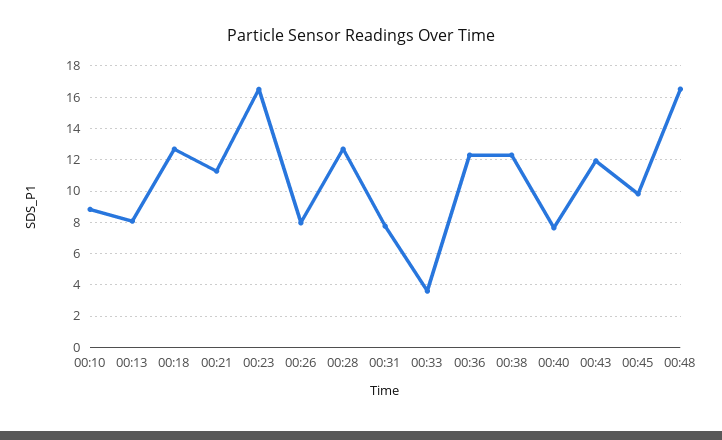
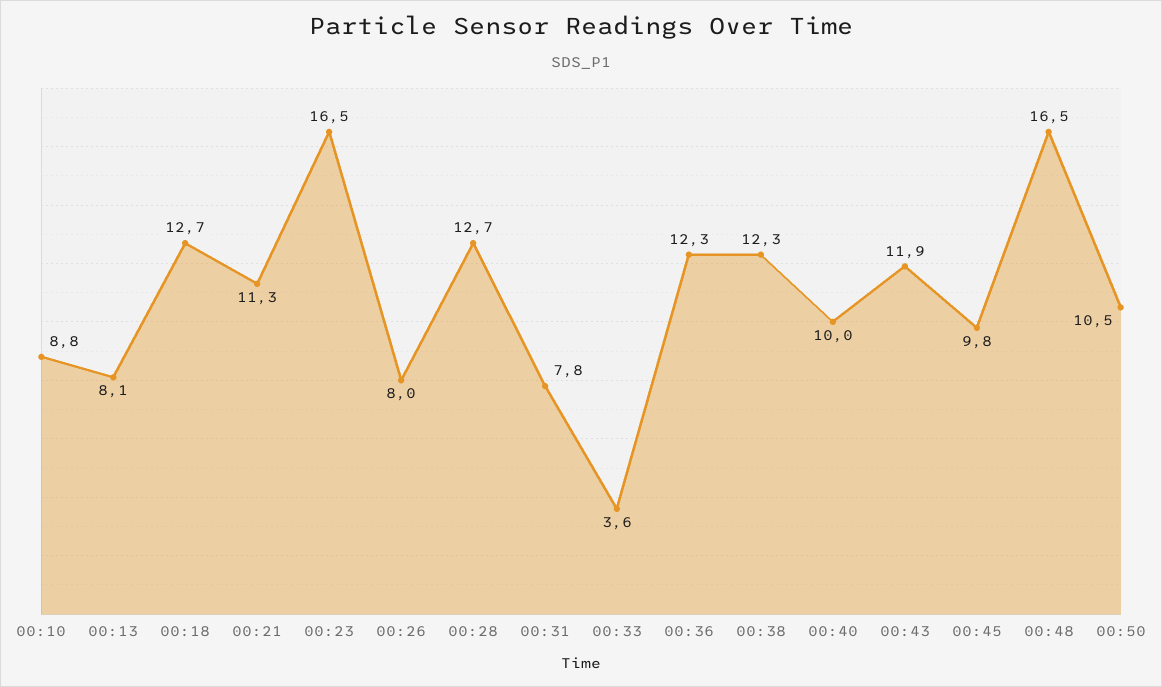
00:40: 7.5 -> 10
00:50: none -> 10.5

